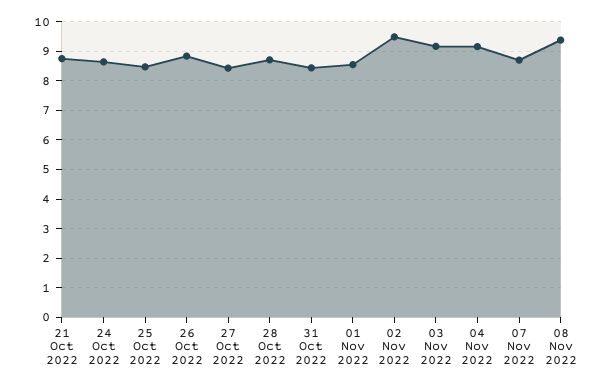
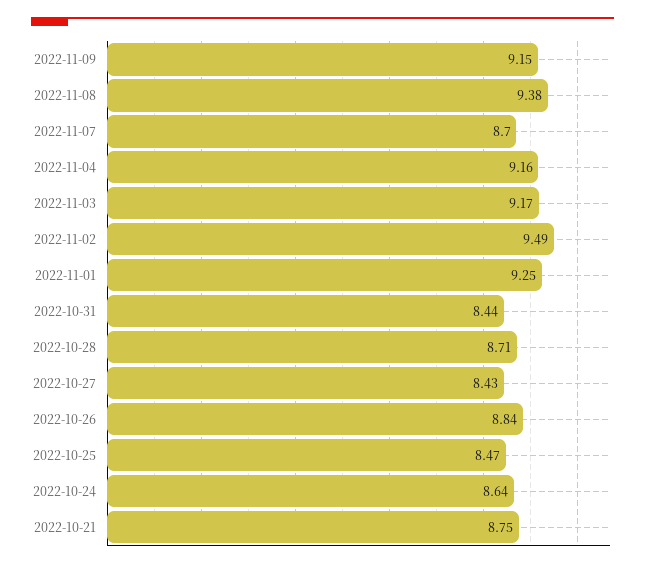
01 Nov 2022: 8.5 -> 9.25
2022-11-09: none -> 9.15

